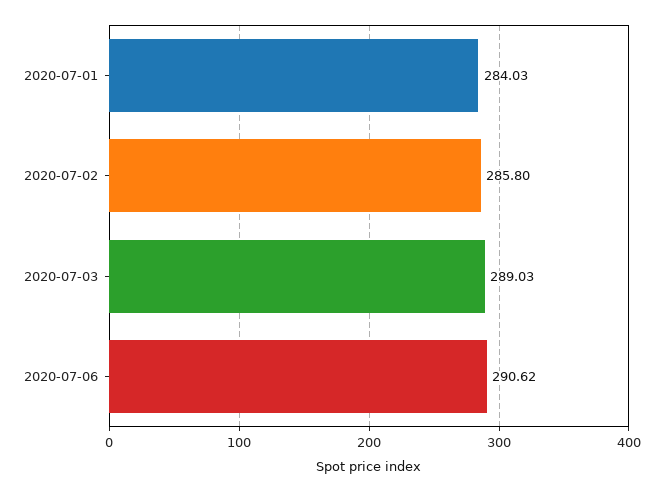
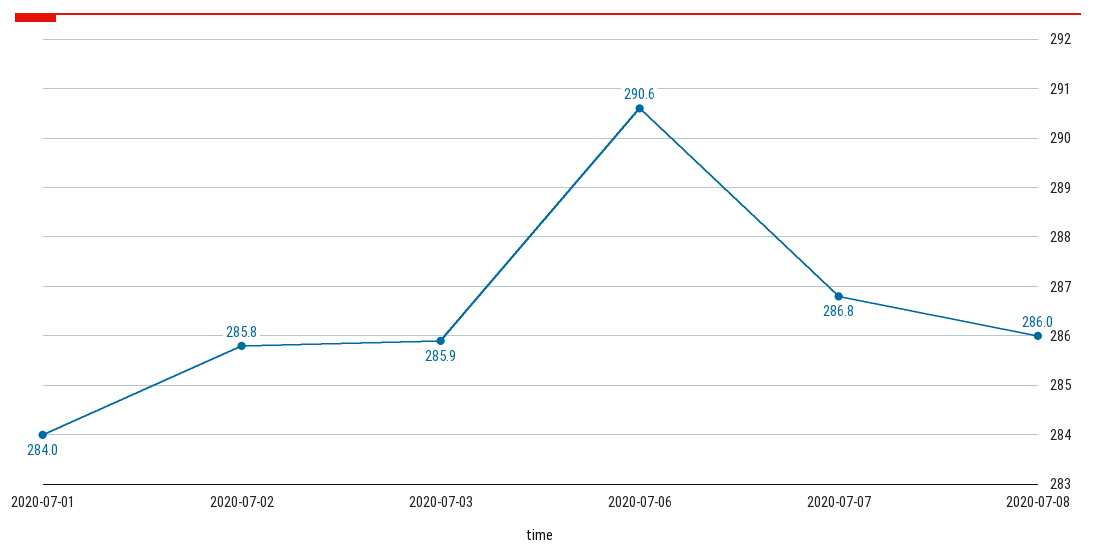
2020-07-03: 289.03 -> 285.9
2020-07-07: none -> 286.8
2020-07-08: none -> 286

